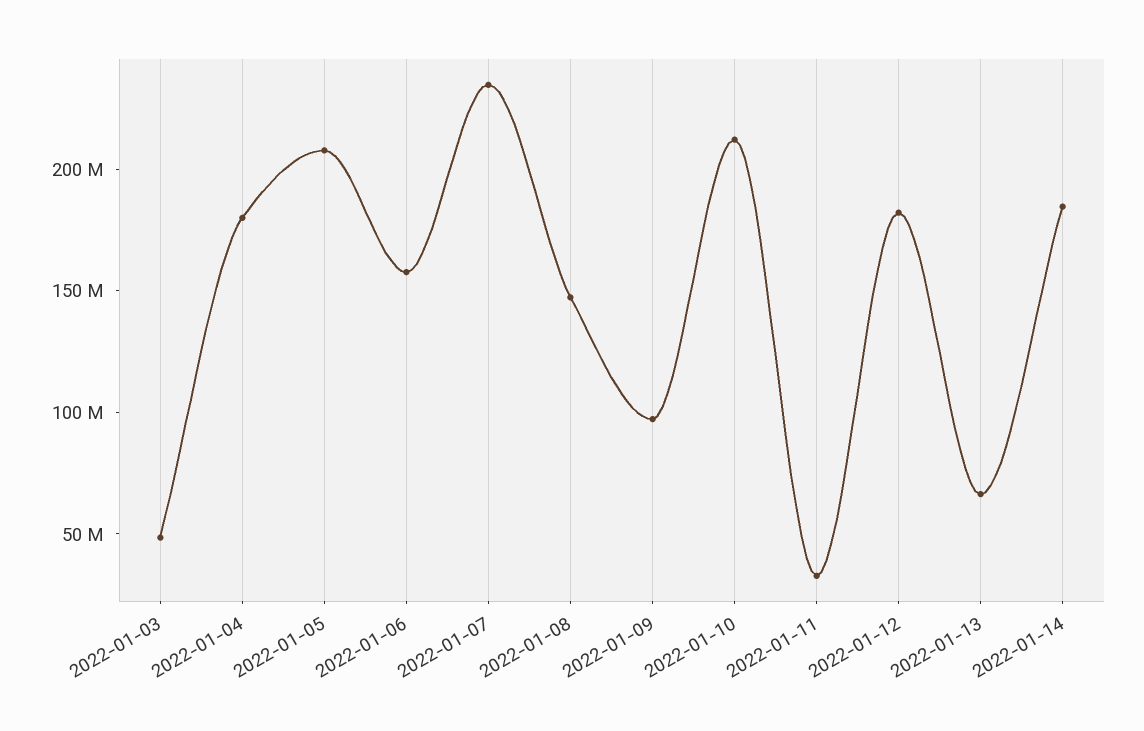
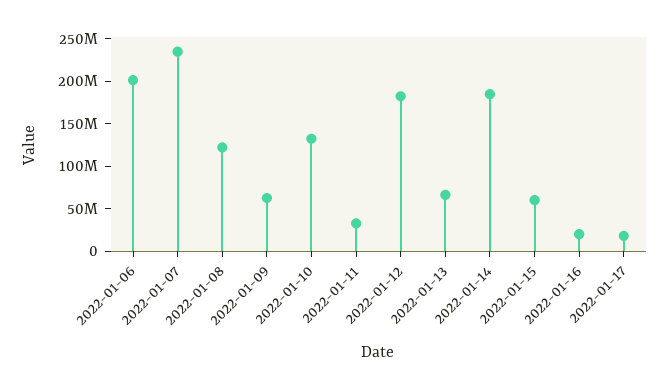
2022-01-03: 50000000 -> none
2022-01-04: 180000000 -> none
2022-01-05: 210000000 -> none
2022-01-06: 160000000 -> 200000000
2022-01-08: 150000000 -> 120000000
2022-01-09: 100000000 -> 60000000
2022-01-10: 210000000 -> 130000000
2022-01-15: none -> 60000000
2022-01-16: none -> 20000000
2022-01-17: none -> 20000000

